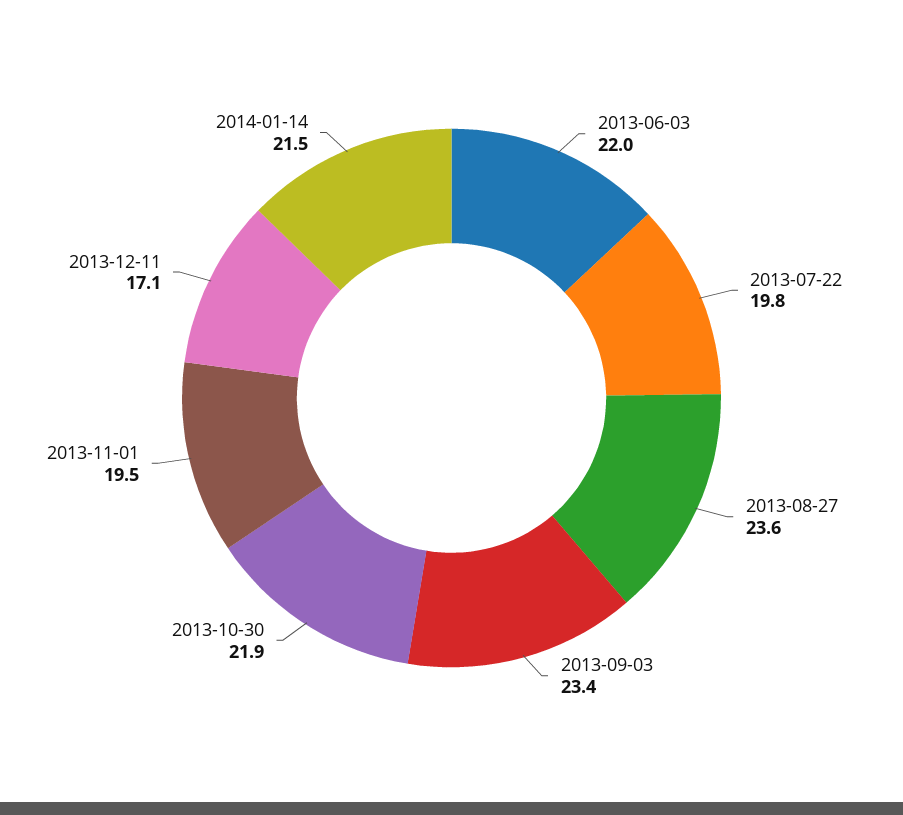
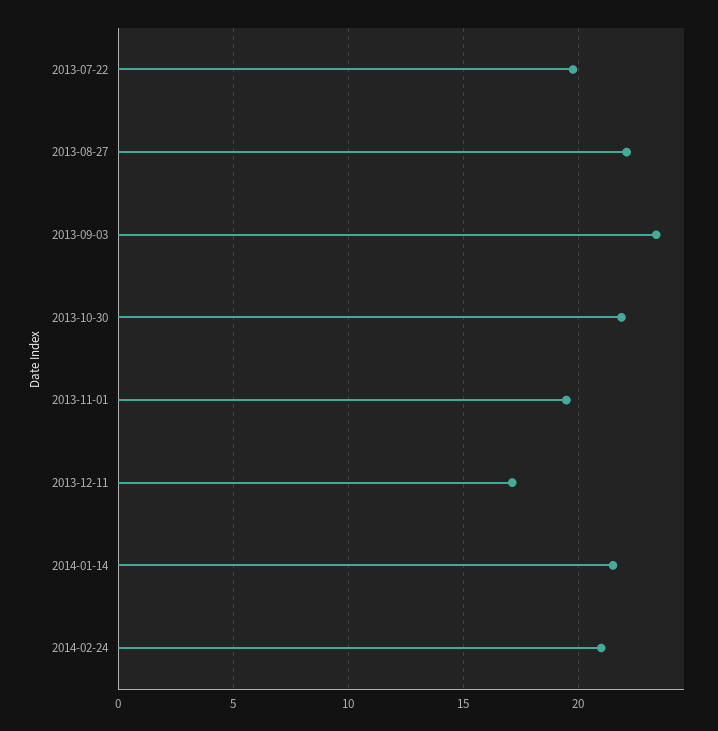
2013-06-03: 22 -> none
2013-08-27: 23.6 -> 22
2014-02-24: none -> 21

